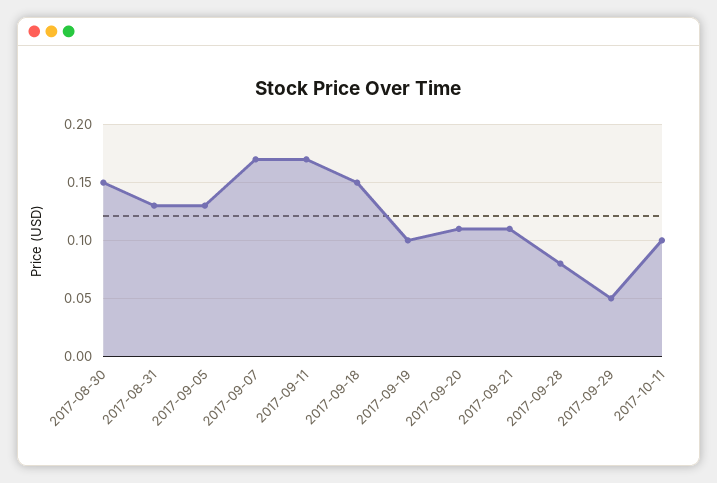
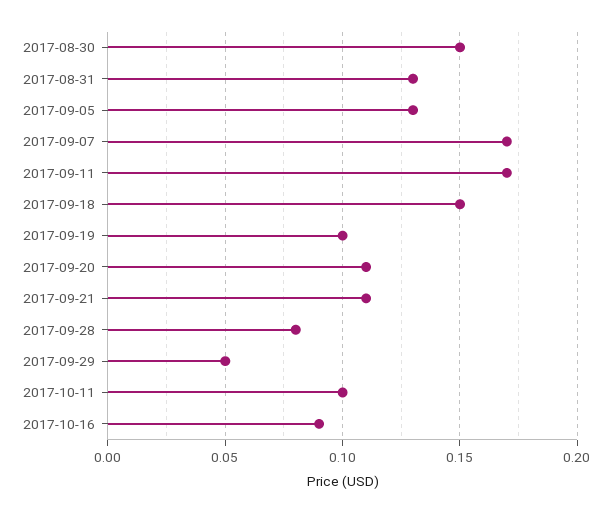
2017-10-16: none -> 0.09

